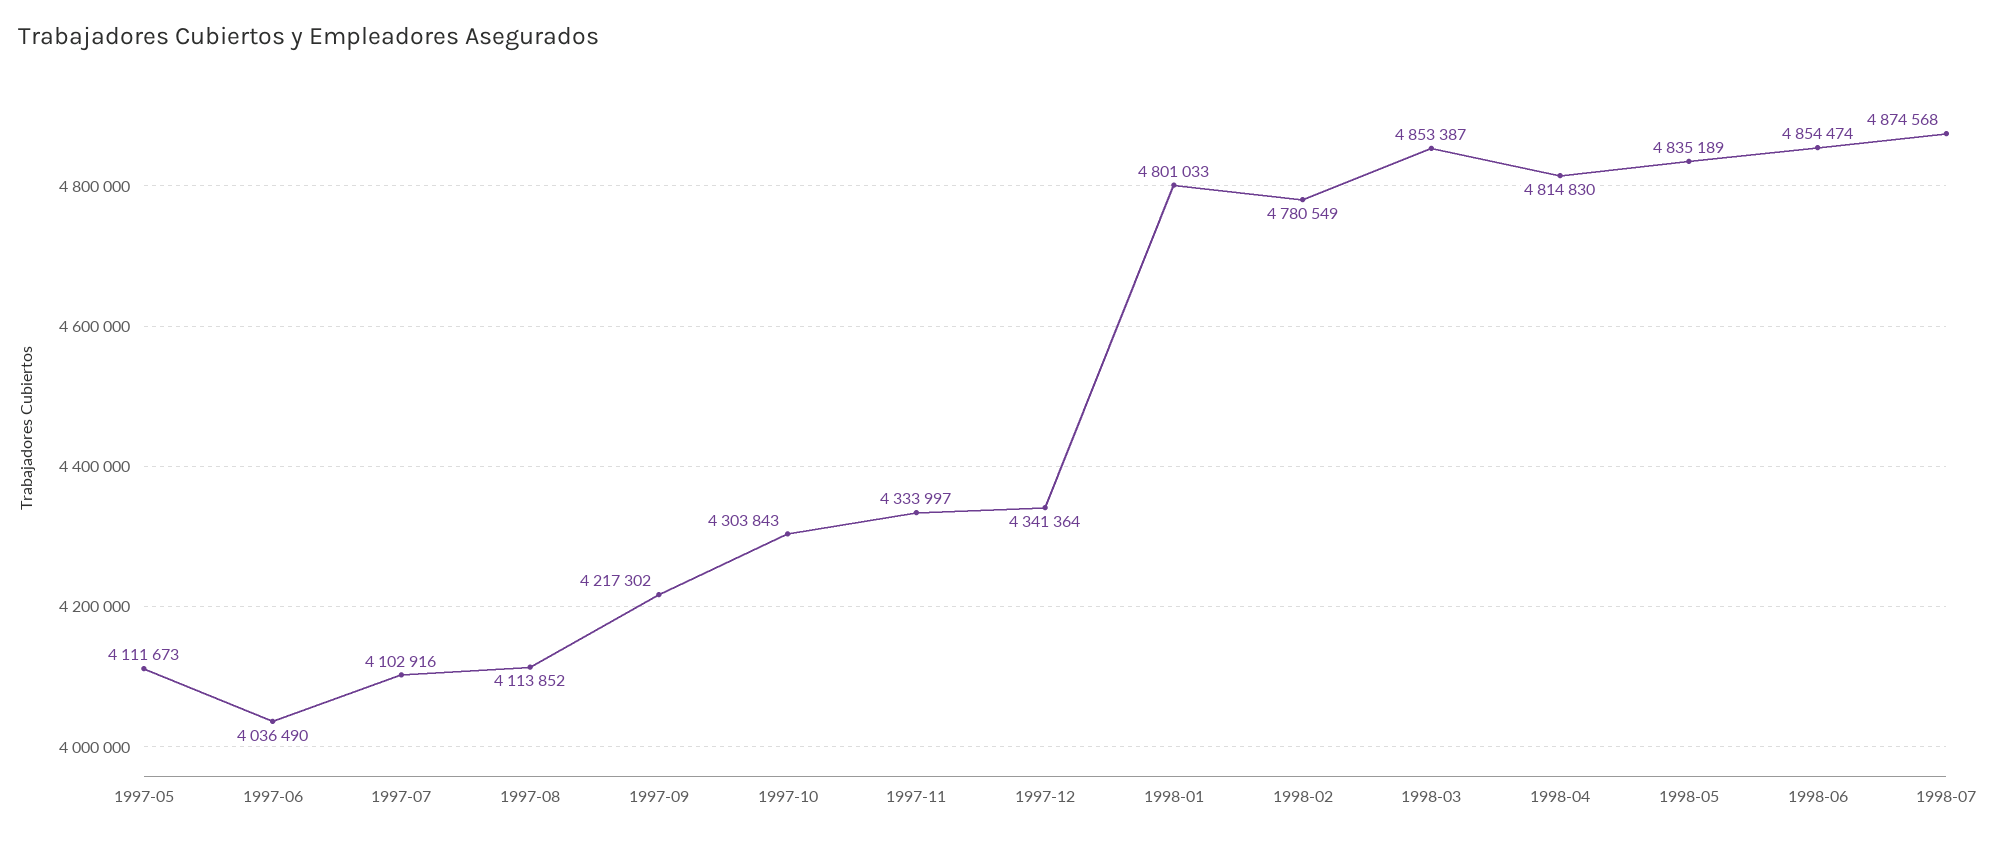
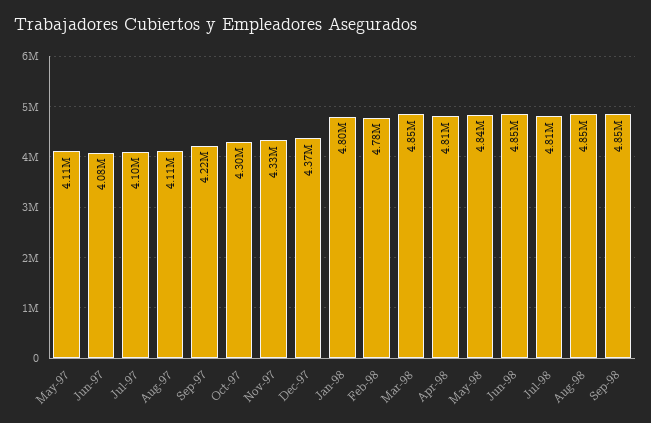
1997-06: 4036490 -> 4080000
1997-12: 4341364 -> 4370000
1998-07: 4874568 -> 4810000
Aug-98: none -> 4850000
Sep-98: none -> 4850000

